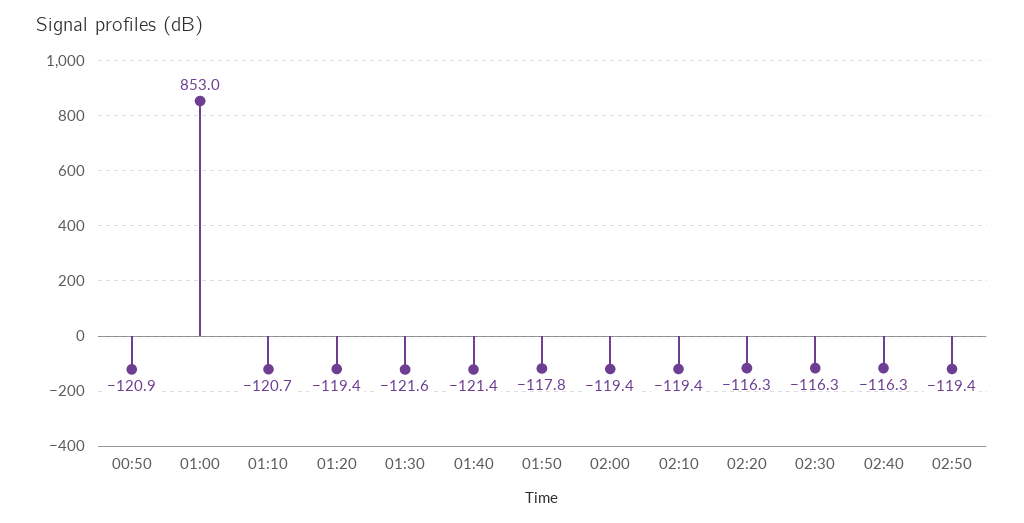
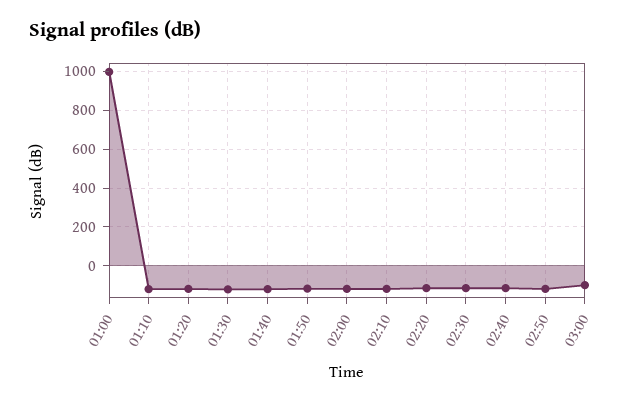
00:50: -120.9 -> none
01:00: 853 -> 1000
03:00: none -> -100

